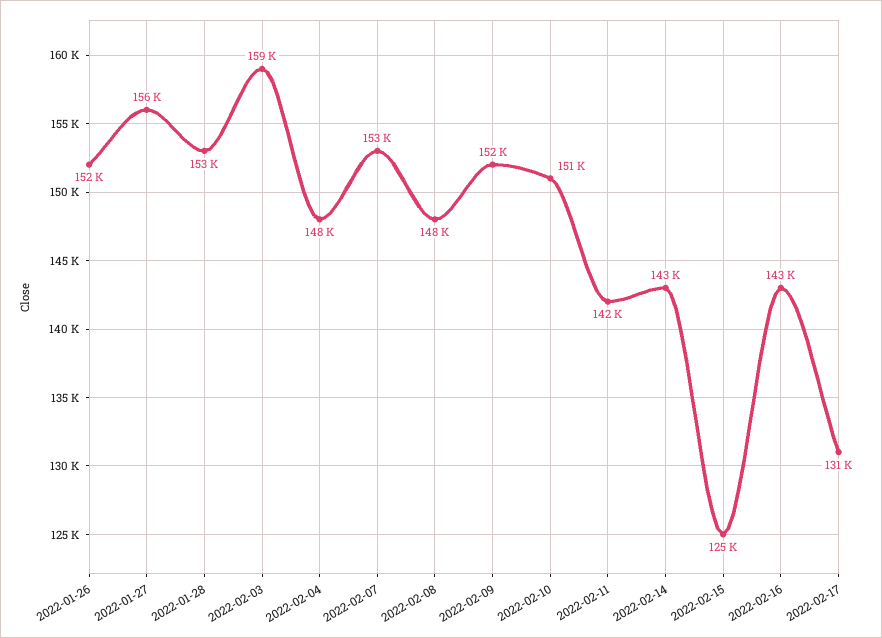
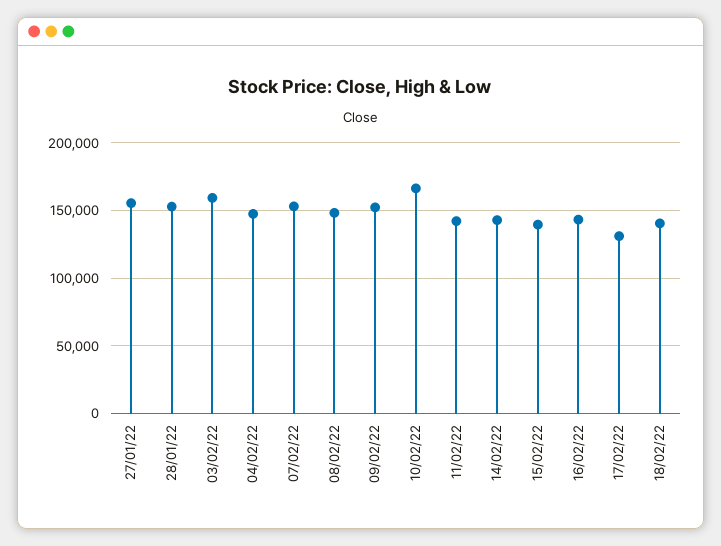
2022-01-26: 152000 -> none
2022-02-10: 151000 -> 165000
2022-02-15: 125000 -> 140000
18/02/22: none -> 140000

